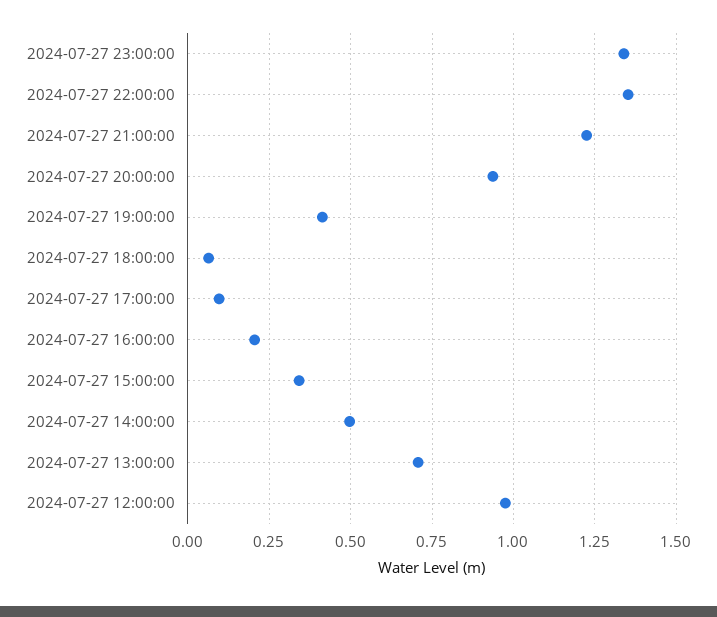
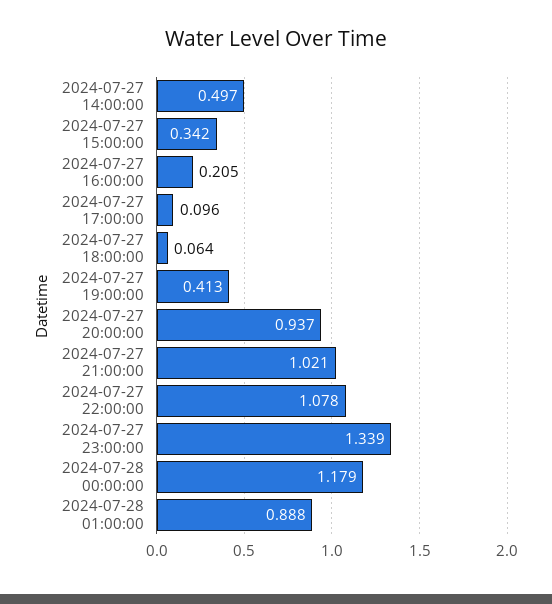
2024-07-27 22:00:00: 1.35 -> 1.078
2024-07-27 21:00:00: 1.225 -> 1.021
2024-07-27 13:00:00: 0.7 -> none
2024-07-27 12:00:00: 0.975 -> none
2024-07-28 00:00:00: none -> 1.179
2024-07-28 01:00:00: none -> 0.888

